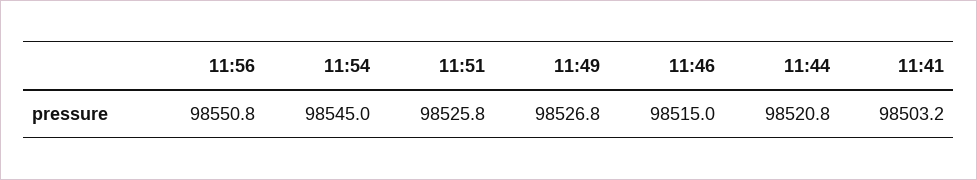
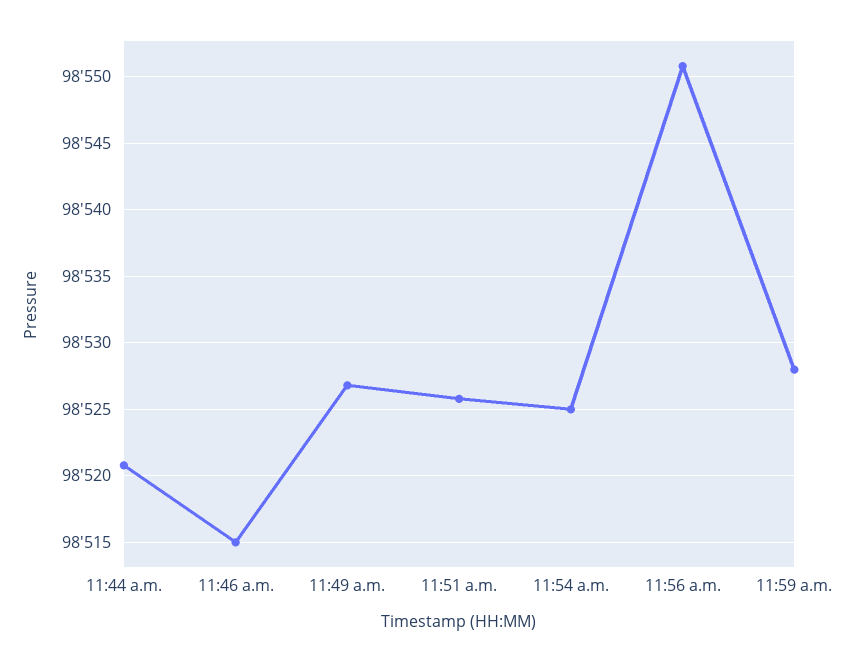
11:54: 98545 -> 98525
11:41: 98503.2 -> none
11:59 a.m.: none -> 98528

